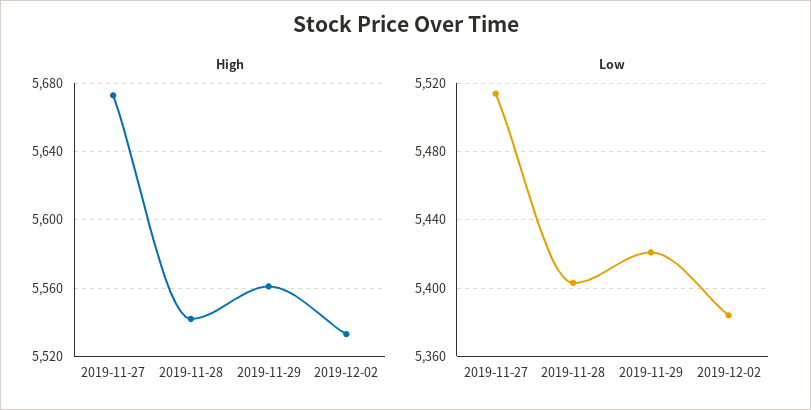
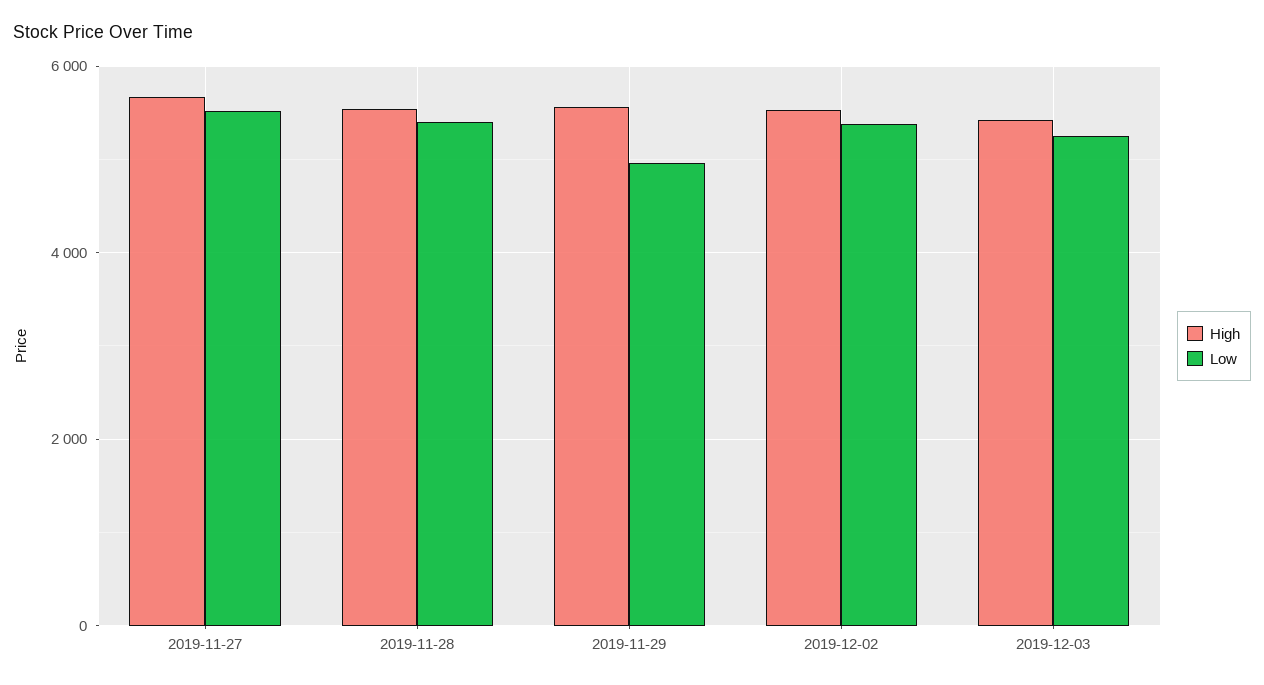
Low, 2019-11-29: 5420 -> 5000
High, 2019-12-03: none -> 5400
Low, 2019-12-03: none -> 5200

